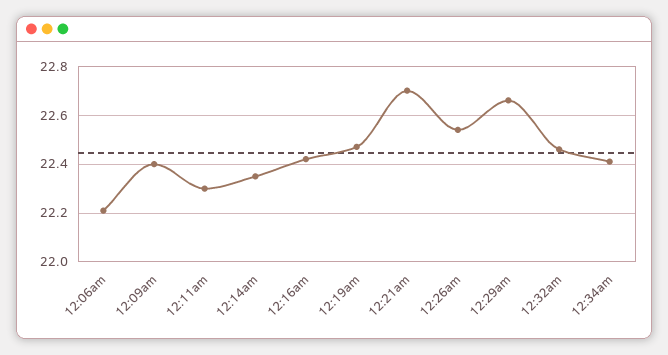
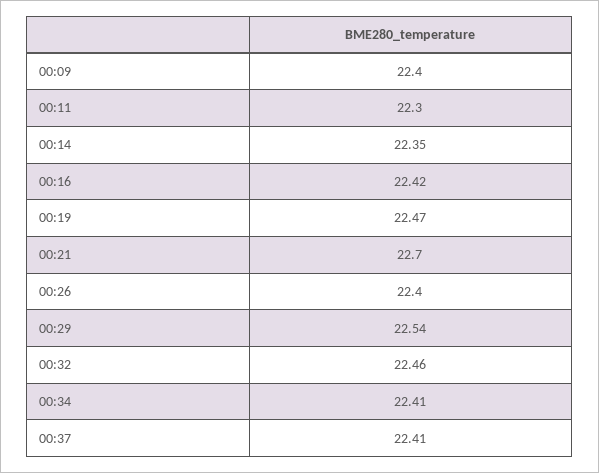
12:06am: 22.2 -> none
12:26am: 22.55 -> 22.4
12:29am: 22.65 -> 22.54
00:37: none -> 22.41

